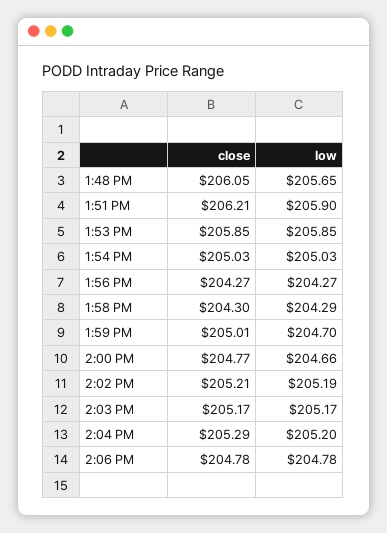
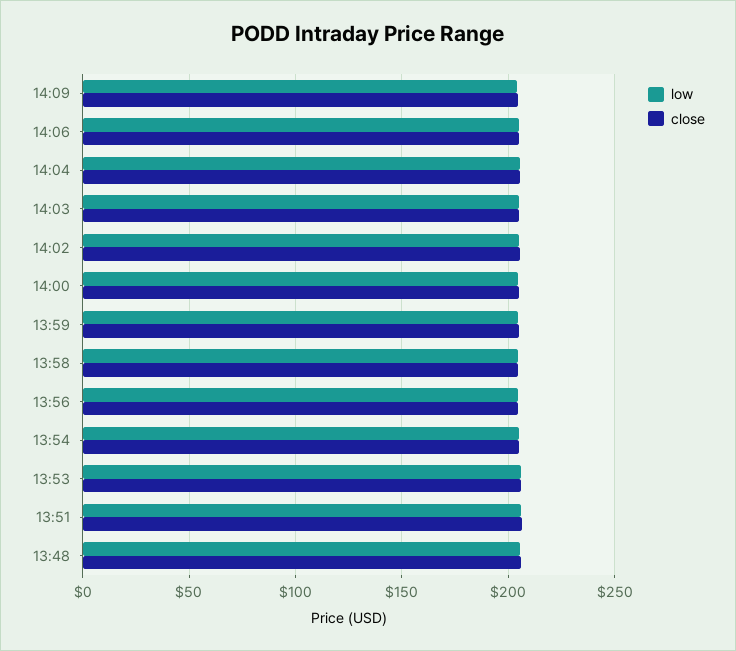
low, 14:09: none -> 205
close, 14:09: none -> 205

